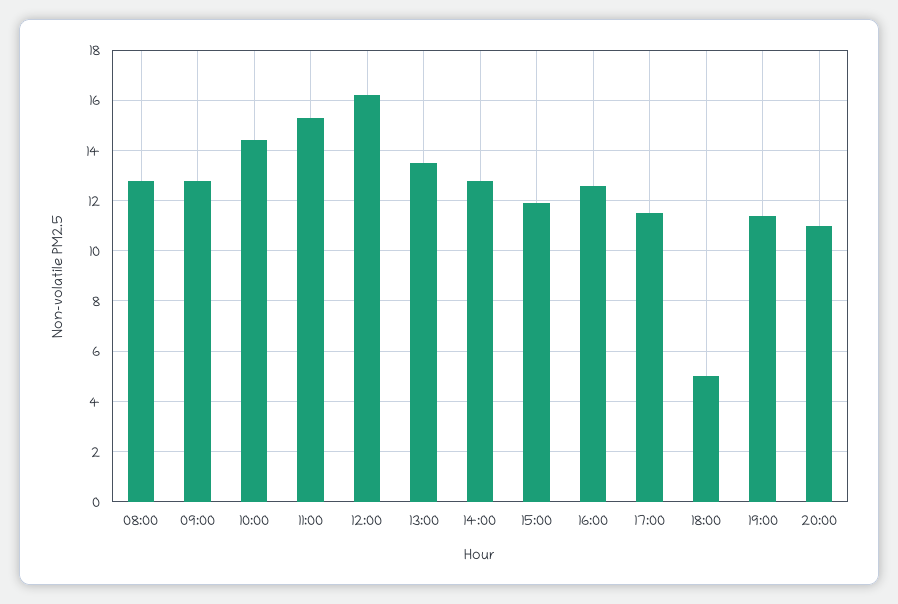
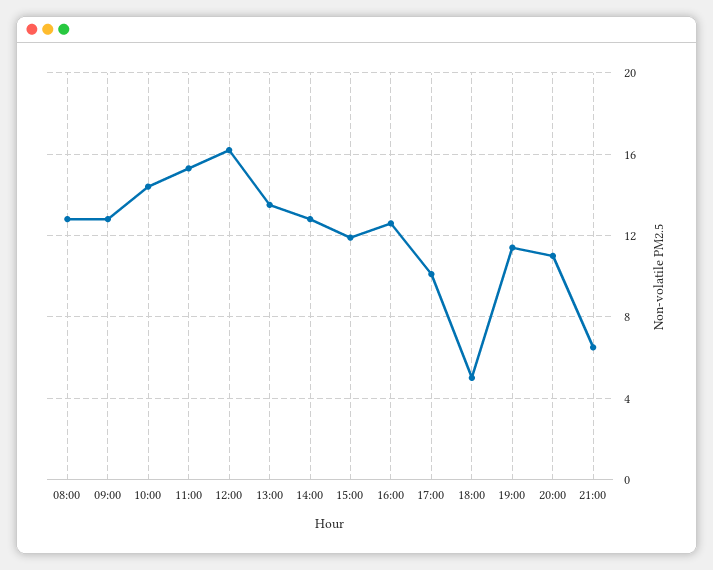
17:00: 11.5 -> 10
21:00: none -> 6.5

